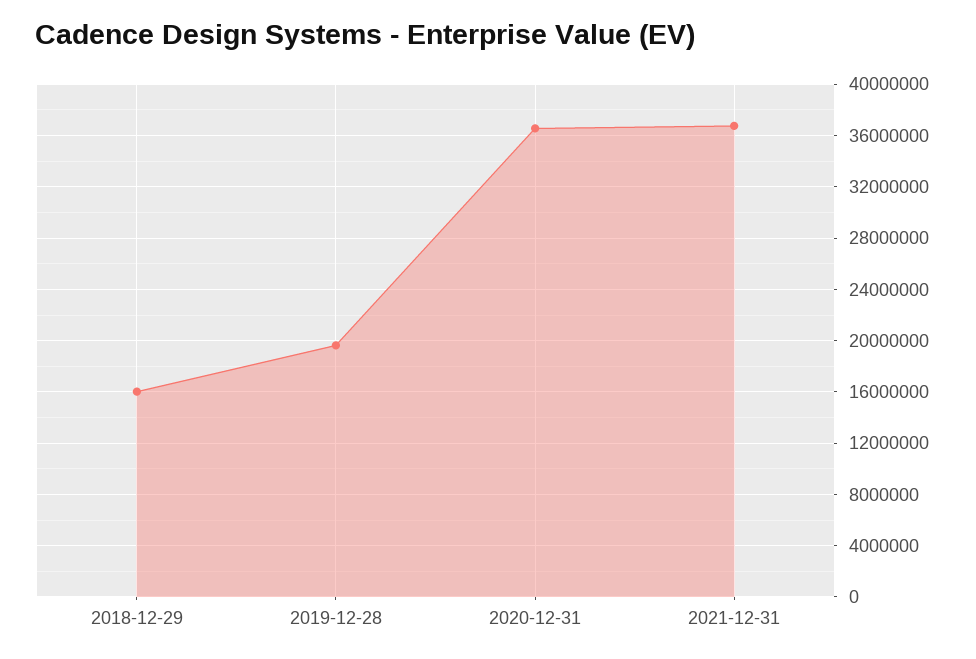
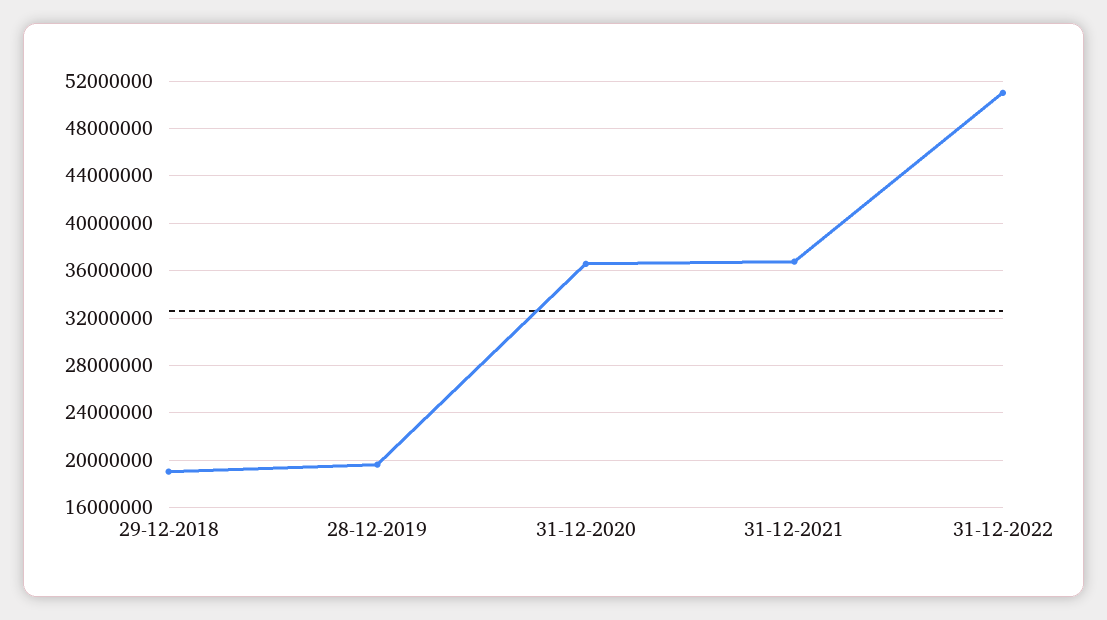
2018-12-29: 16000000 -> 19000000
31-12-2022: none -> 51000000

